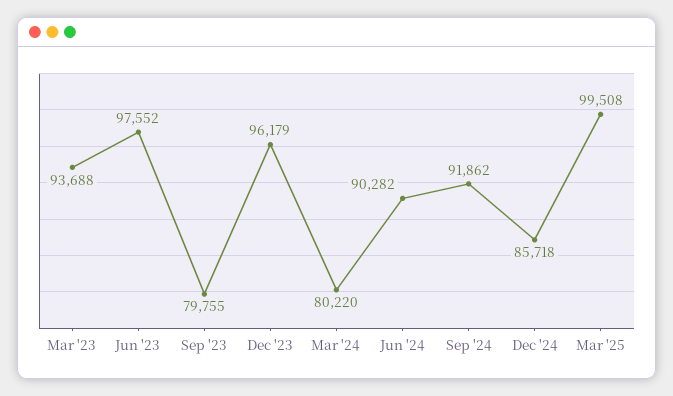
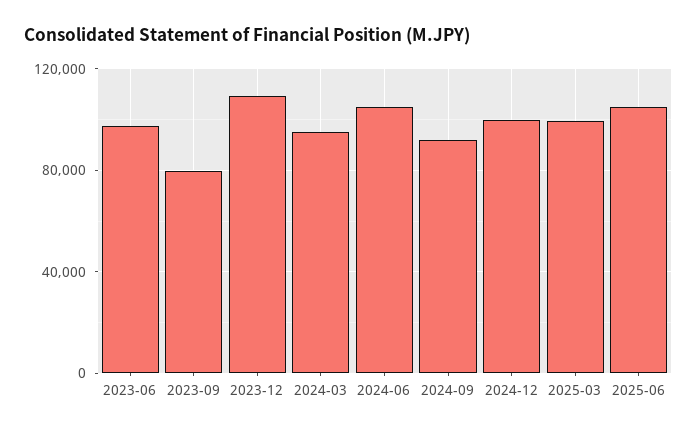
Mar '23: 93688 -> none
Dec '23: 96179 -> 110000
Mar '24: 80220 -> 95000
Jun '24: 90282 -> 105000
Dec '24: 85718 -> 100000
2025-06: none -> 105000

